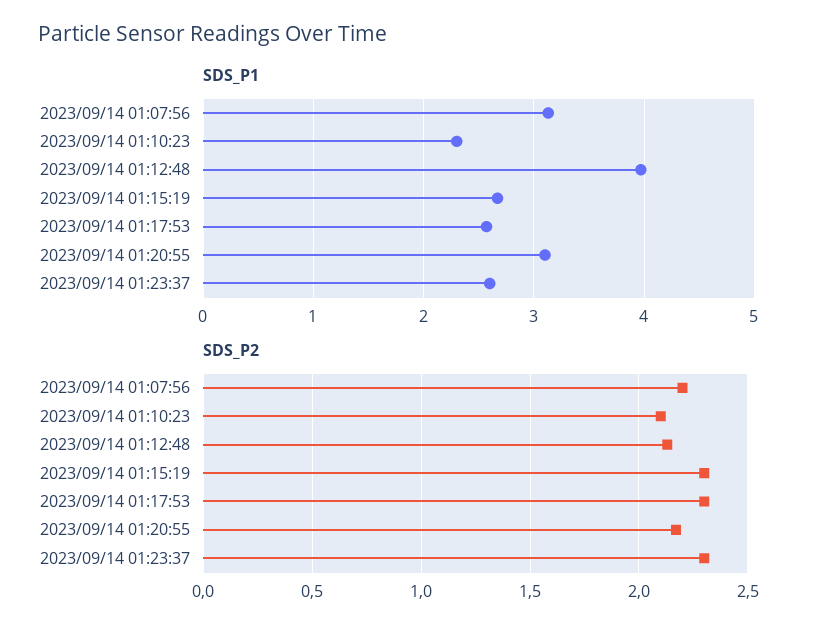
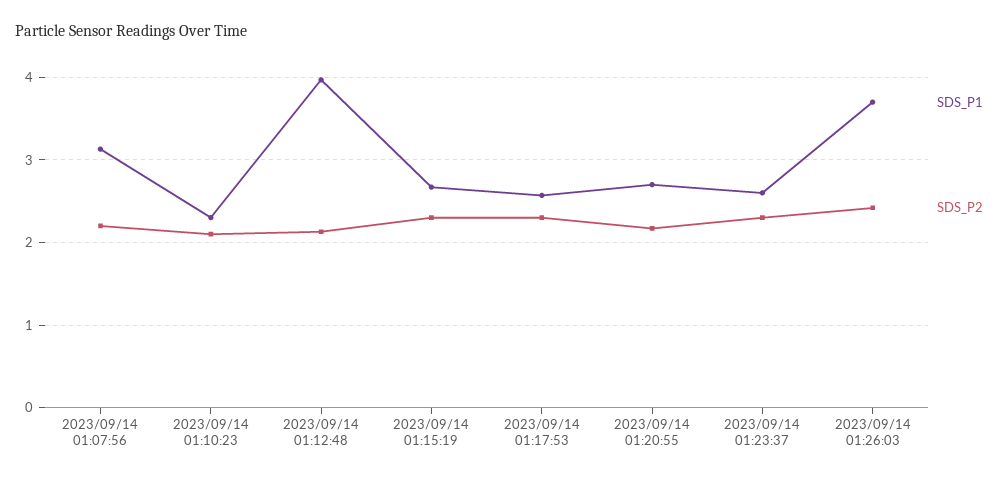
SDS_P1, 2023/09/14 01:20:55: 3.1 -> 2.7
SDS_P1, 2023/09/14 01:26:03: none -> 3.7
SDS_P2, 2023/09/14 01:26:03: none -> 2.4

